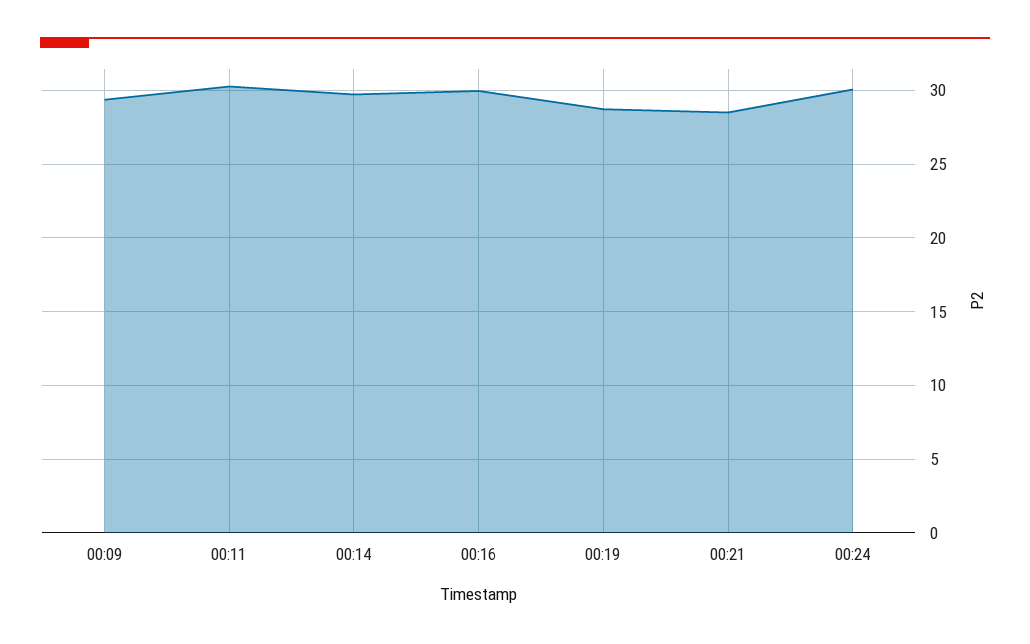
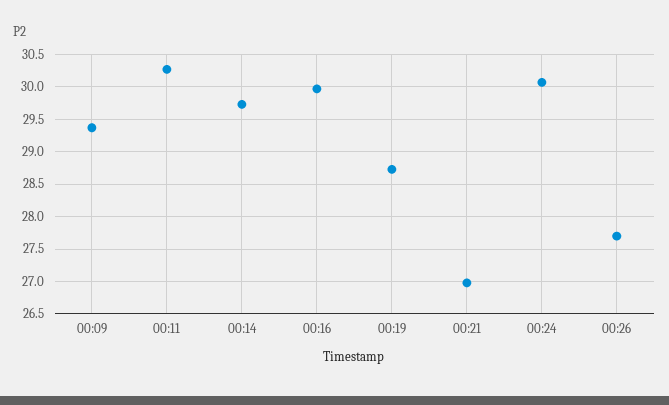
00:21: 28.5 -> 27
00:26: none -> 27.7

